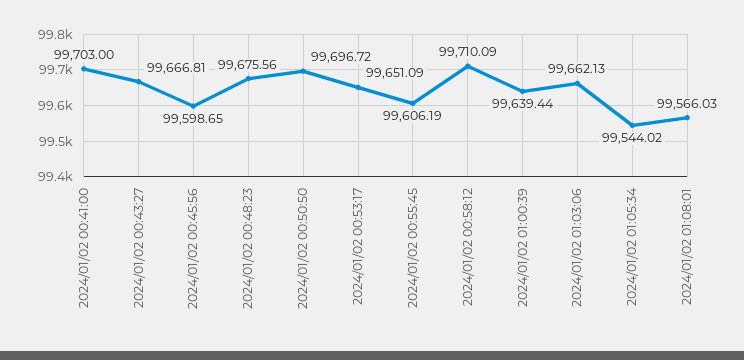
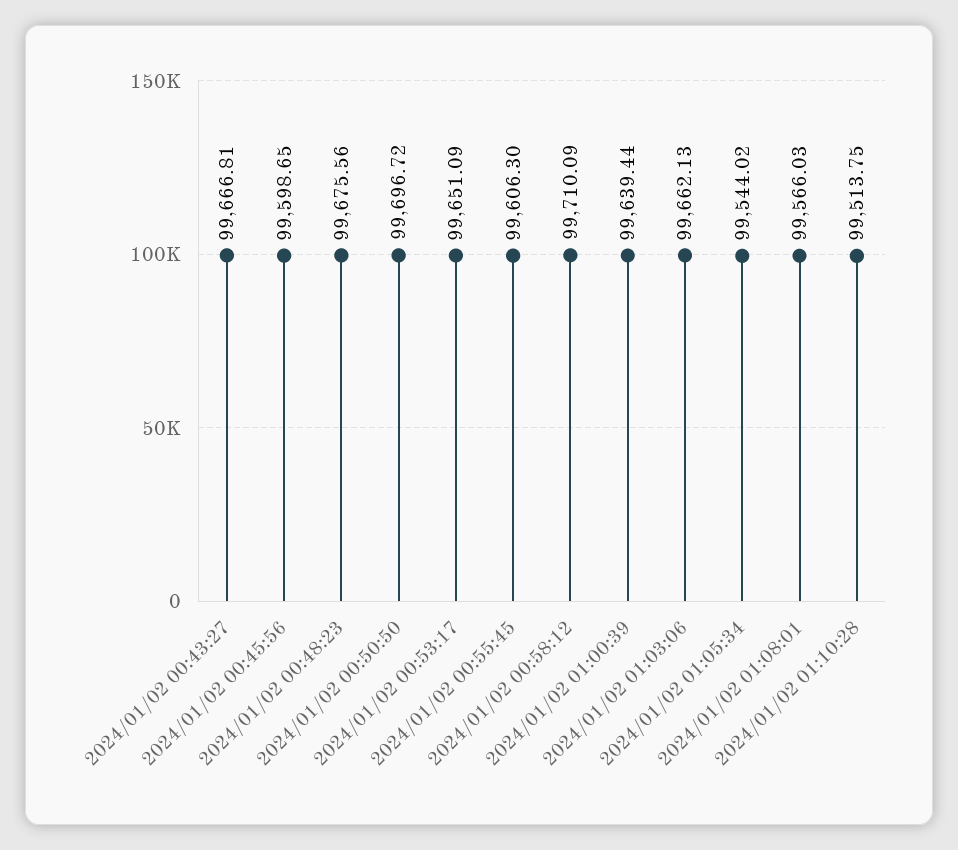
2024/01/02 00:41:00: 99703 -> none
2024/01/02 00:55:45: 99606.19 -> 99606.3
2024/01/02 01:10:28: none -> 99513.75

